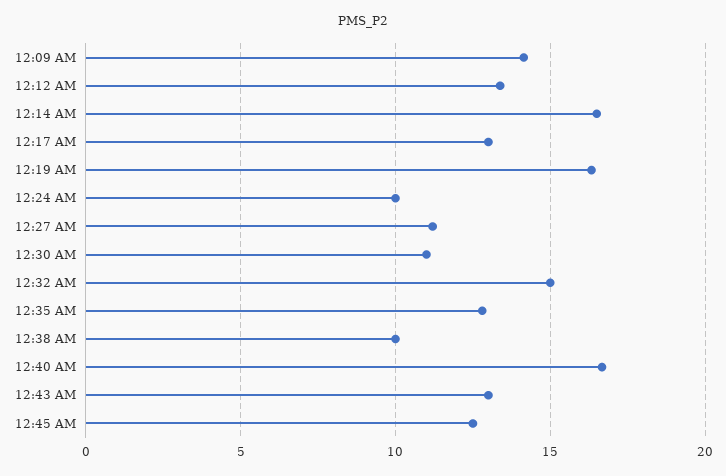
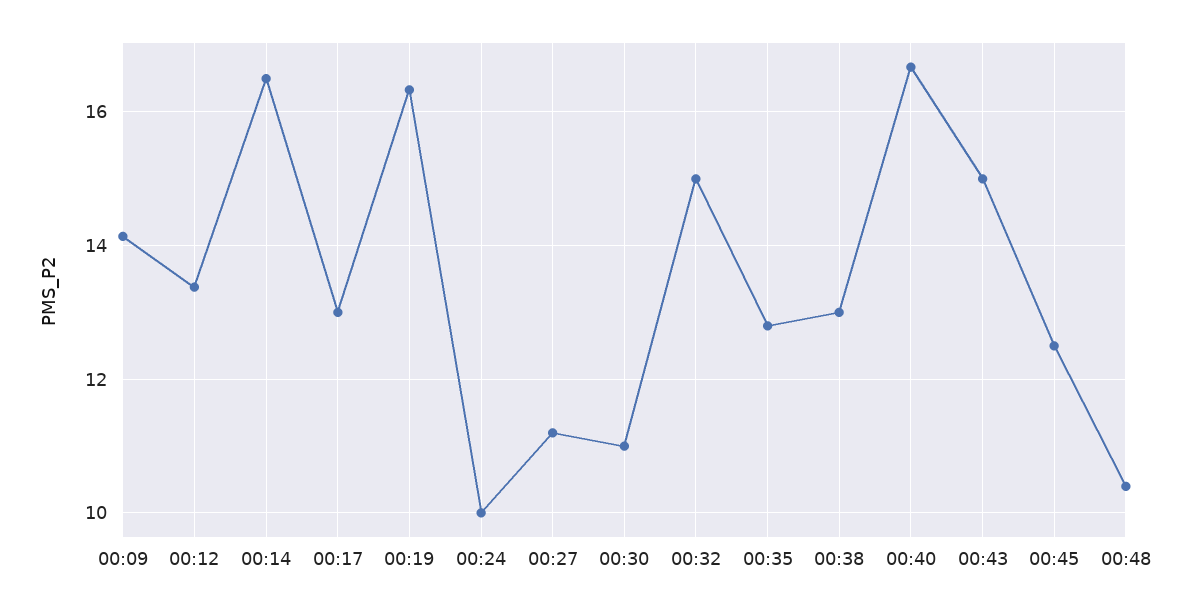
12:38 AM: 10 -> 13
12:43 AM: 13 -> 15
00:48: none -> 10.4

